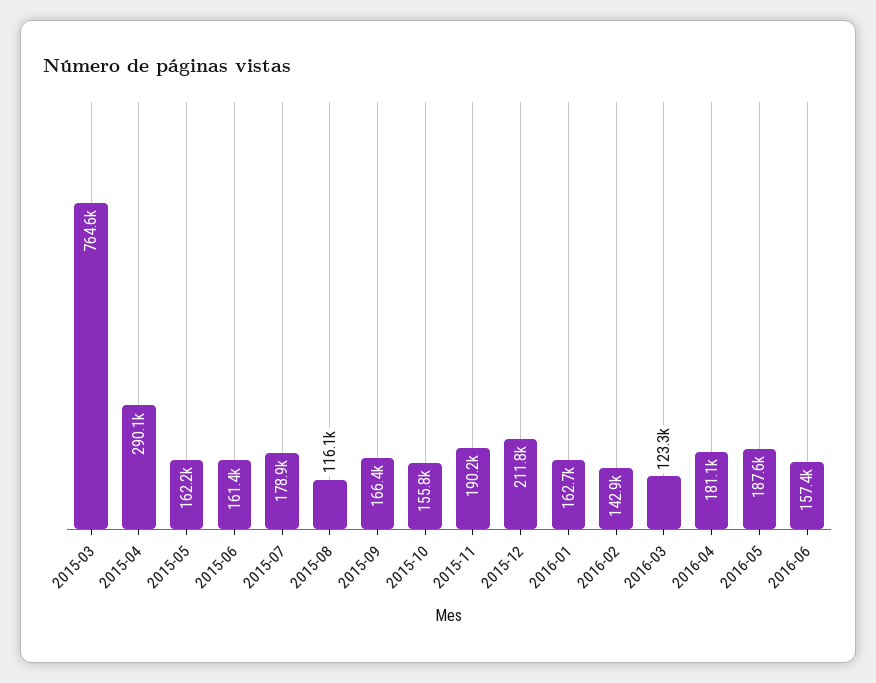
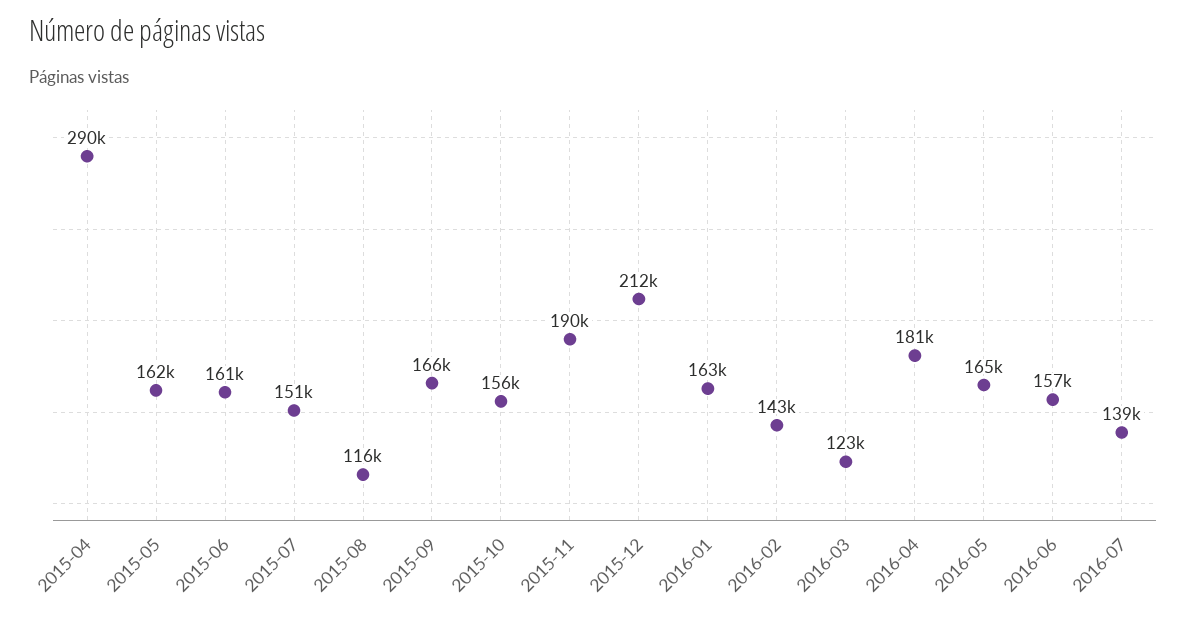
2015-03: 764600 -> none
2015-07: 178900 -> 151000
2016-05: 187600 -> 165000
2016-07: none -> 139000

